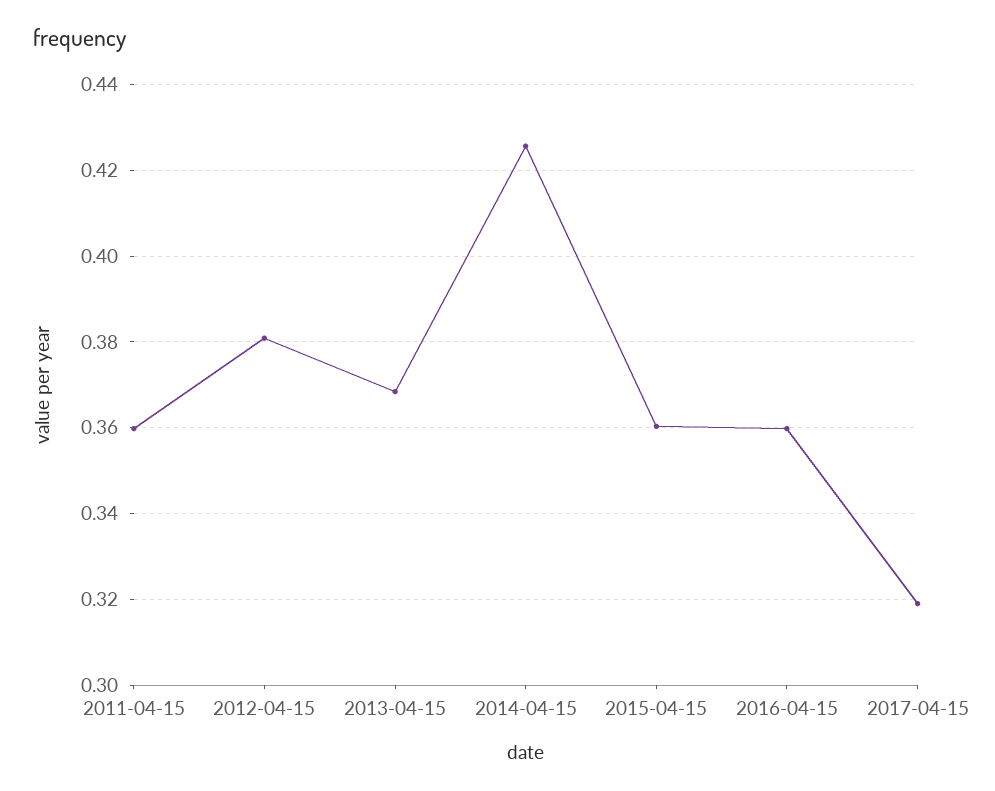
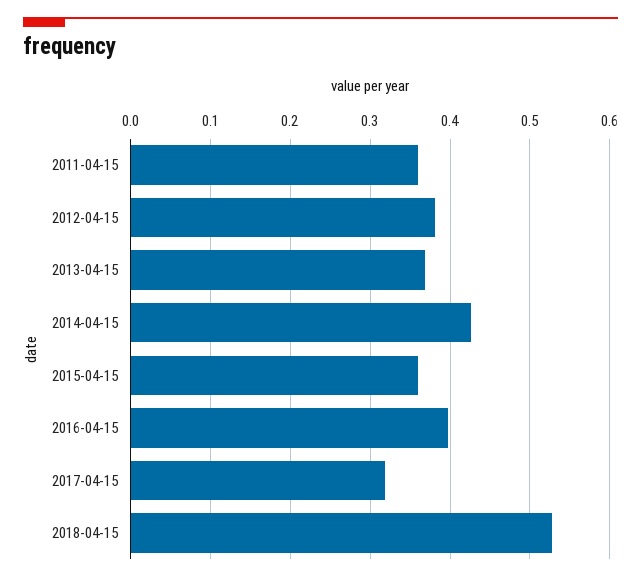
2016-04-15: 0.36 -> 0.4
2018-04-15: none -> 0.53

